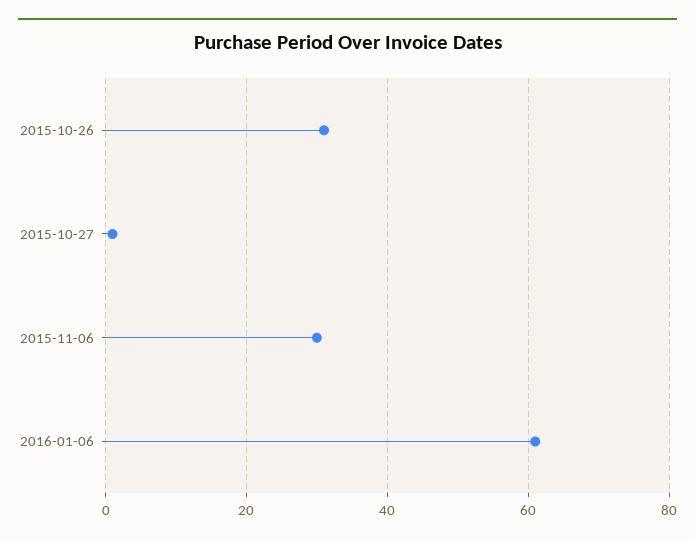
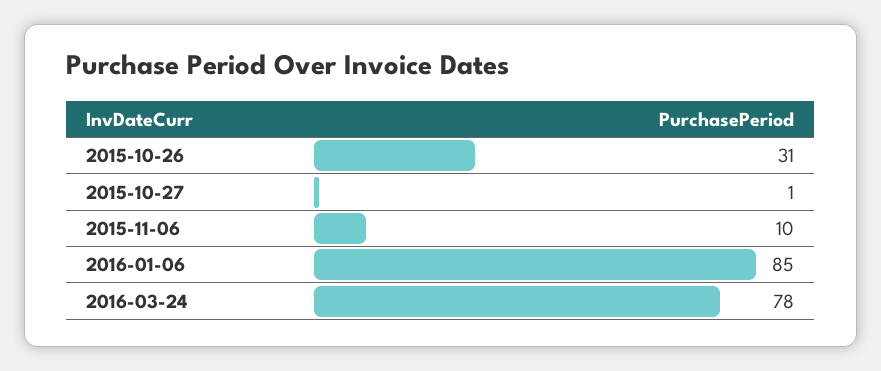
2015-11-06: 30 -> 10
2016-01-06: 60 -> 85
2016-03-24: none -> 78

